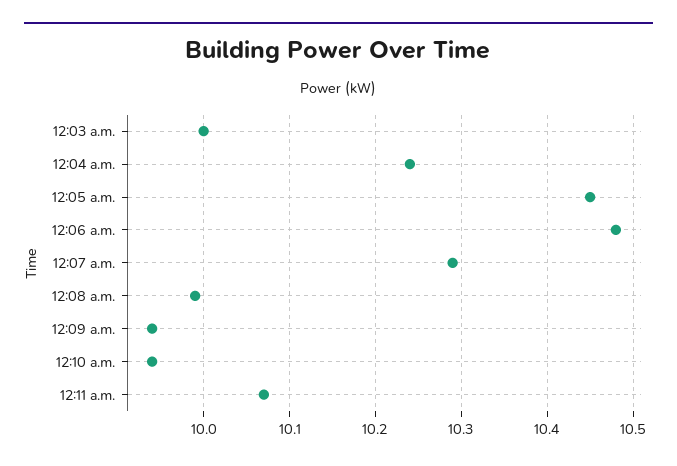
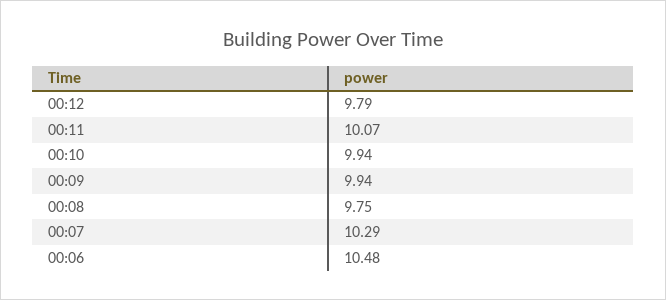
12:03 a.m.: 10 -> none
12:04 a.m.: 10.24 -> none
12:05 a.m.: 10.45 -> none
12:08 a.m.: 9.99 -> 9.75
00:12: none -> 9.79

